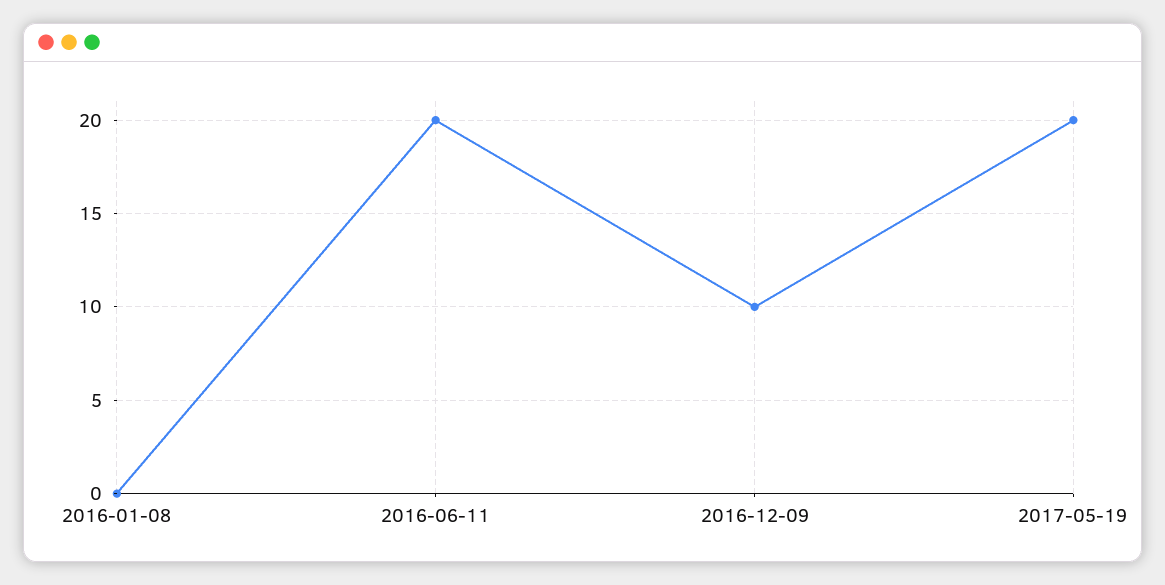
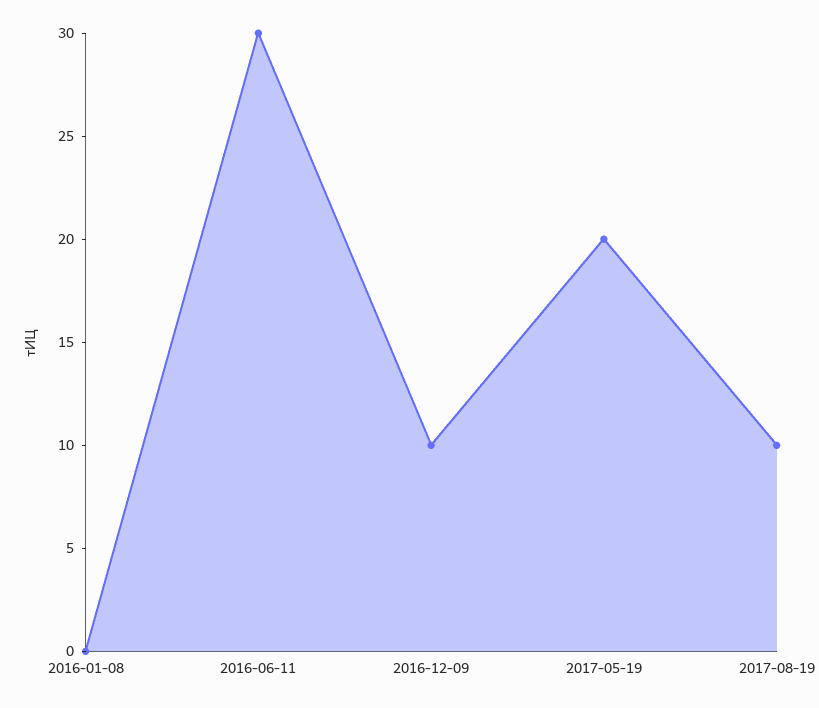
2016-06-11: 20 -> 30
2017-08-19: none -> 10

